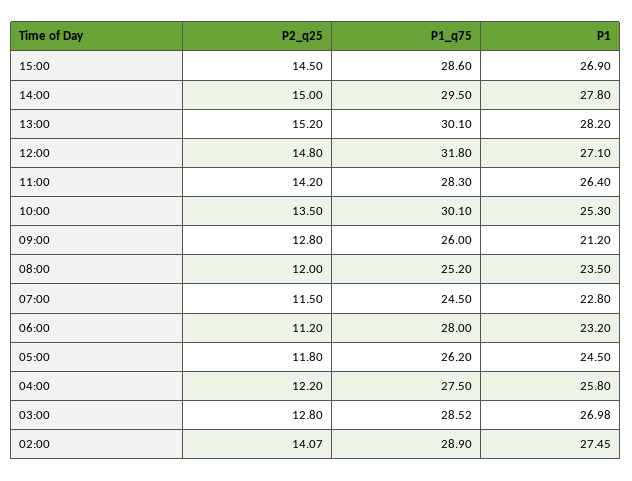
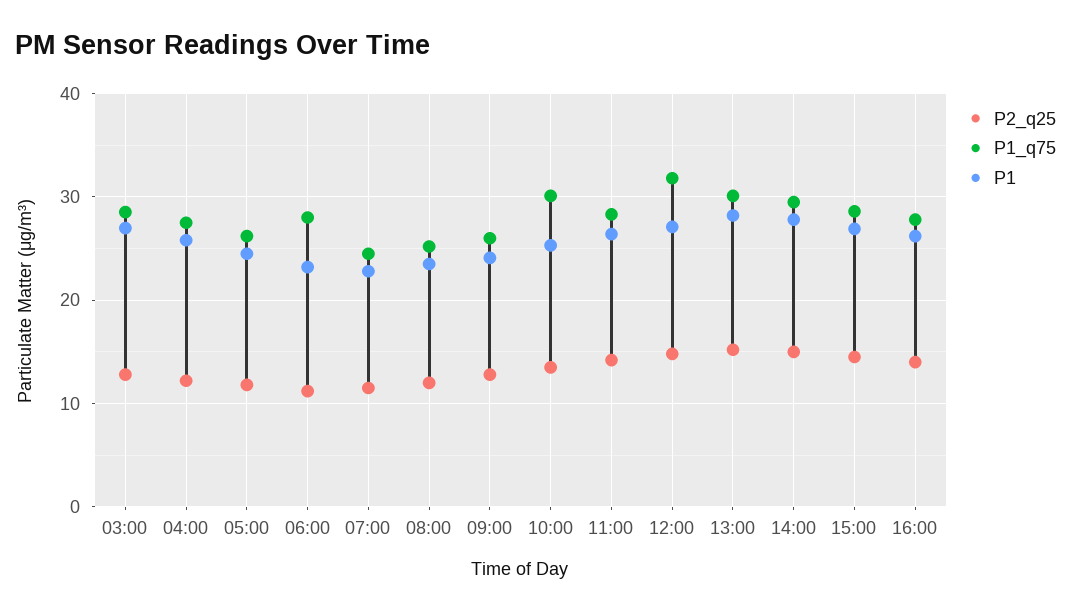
P1, 09:00: 21.2 -> 24
P2_q25, 02:00: 14.07 -> none
P1_q75, 02:00: 28.9 -> none
P1, 02:00: 27.45 -> none
P2_q25, 16:00: none -> 14
P1_q75, 16:00: none -> 28
P1, 16:00: none -> 26

